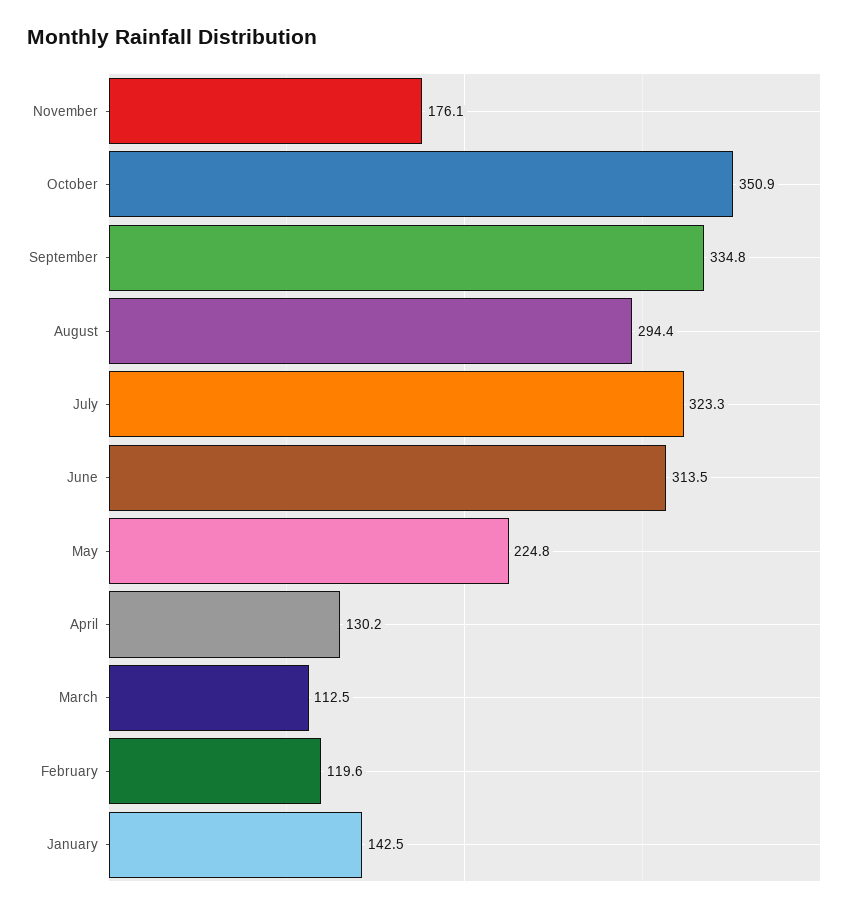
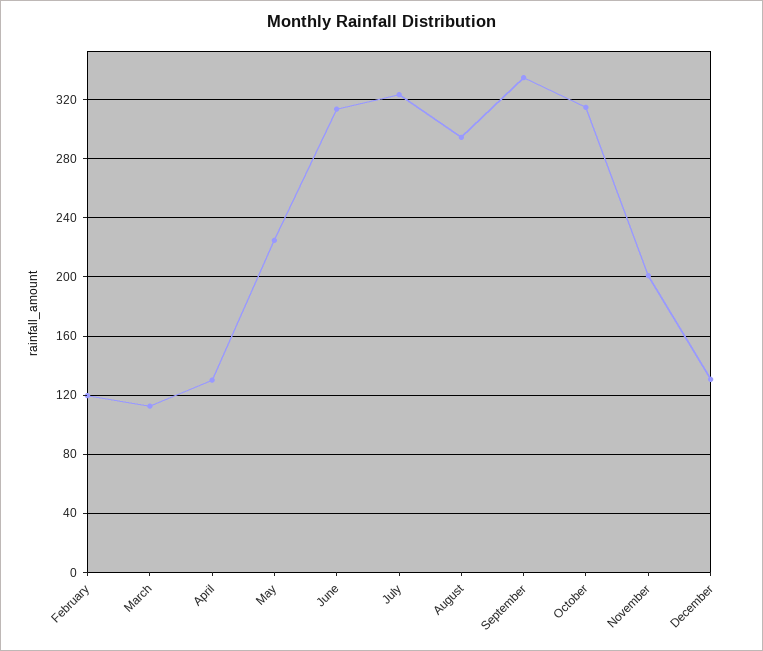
November: 176.1 -> 200
October: 350.9 -> 315
January: 142.5 -> none
December: none -> 130

